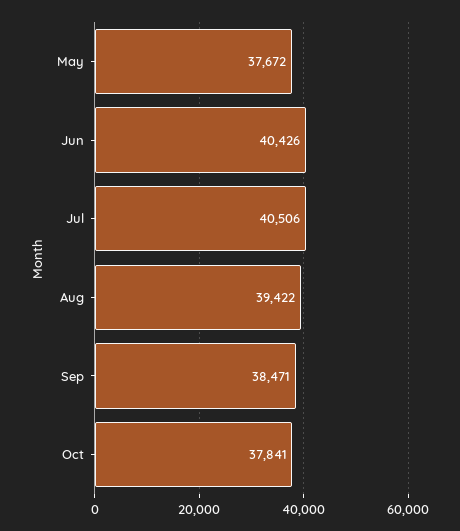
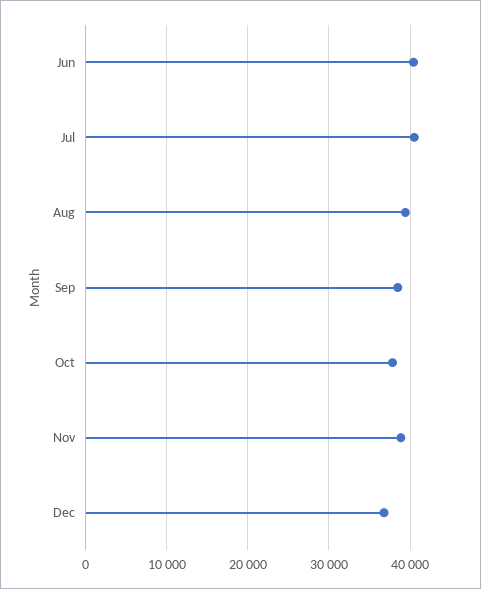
May: 37672 -> none
Nov: none -> 39000
Dec: none -> 37000

